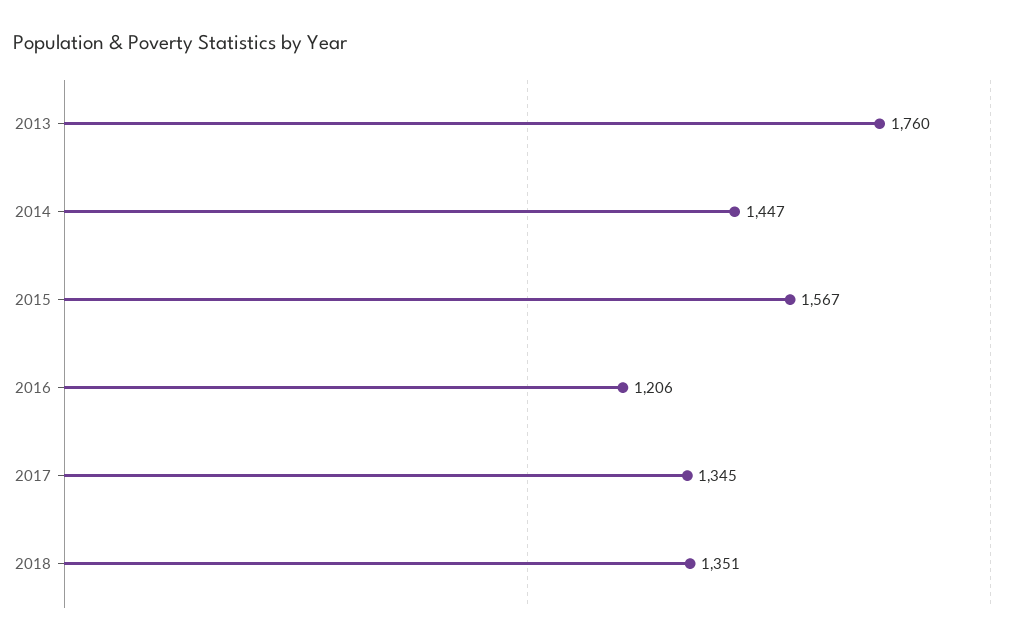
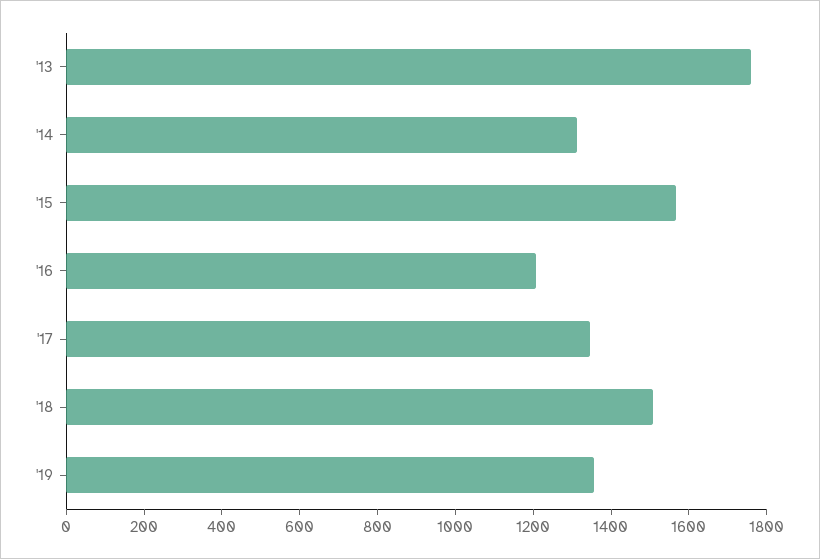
2014: 1447 -> 1300
2018: 1351 -> 1500
'19: none -> 1350

